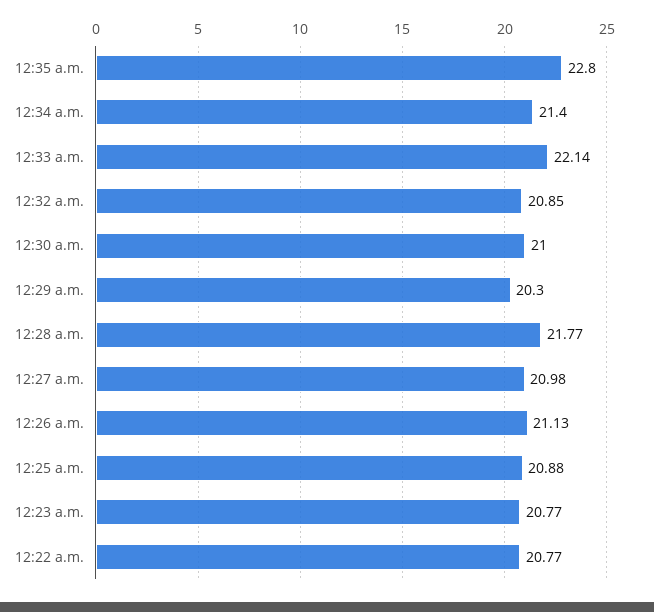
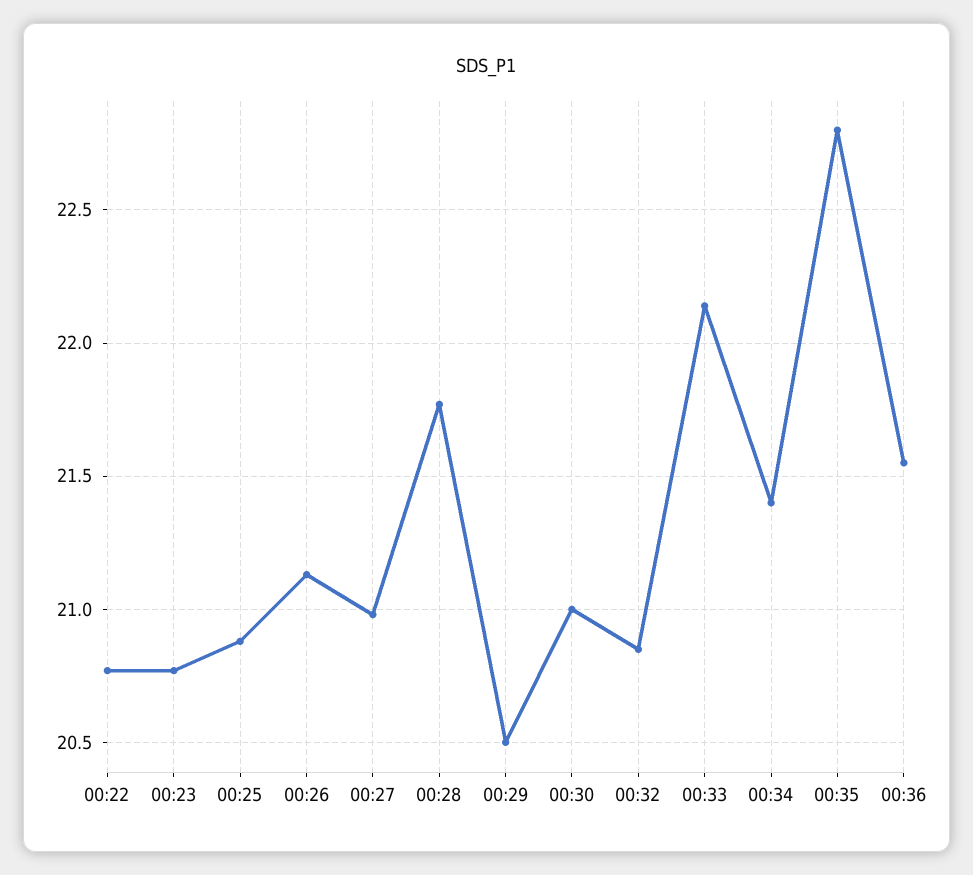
12:29 a.m.: 20.3 -> 20.5
00:36: none -> 21.55

